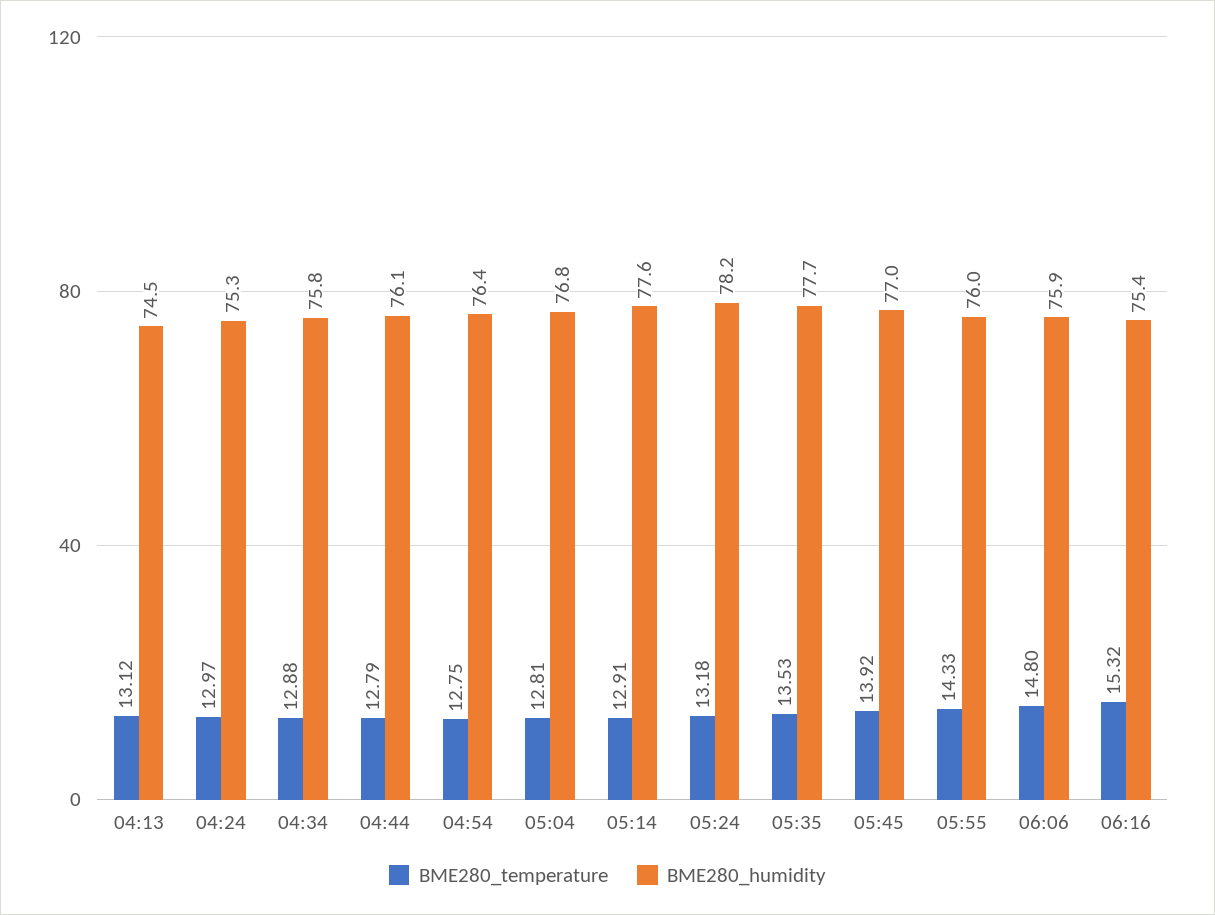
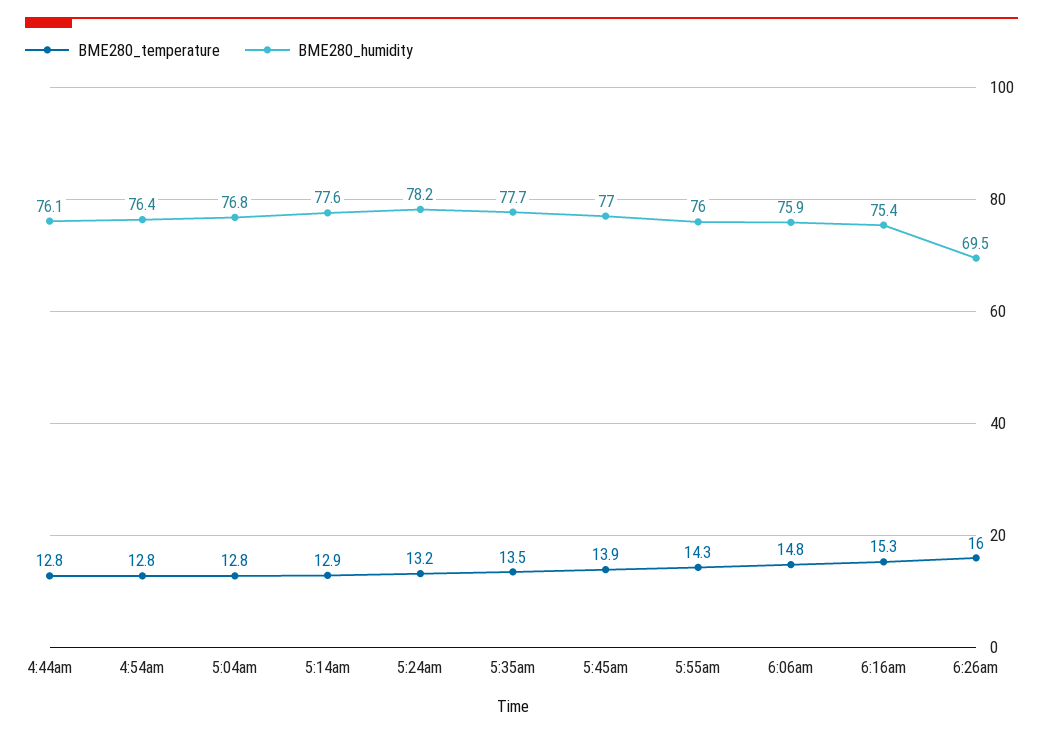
BME280_temperature, 04:13: 13.12 -> none
BME280_humidity, 04:13: 74.5 -> none
BME280_temperature, 04:24: 12.97 -> none
BME280_humidity, 04:24: 75.3 -> none
BME280_temperature, 04:34: 12.88 -> none
BME280_humidity, 04:34: 75.8 -> none
BME280_temperature, 6:26am: none -> 16
BME280_humidity, 6:26am: none -> 69.5

